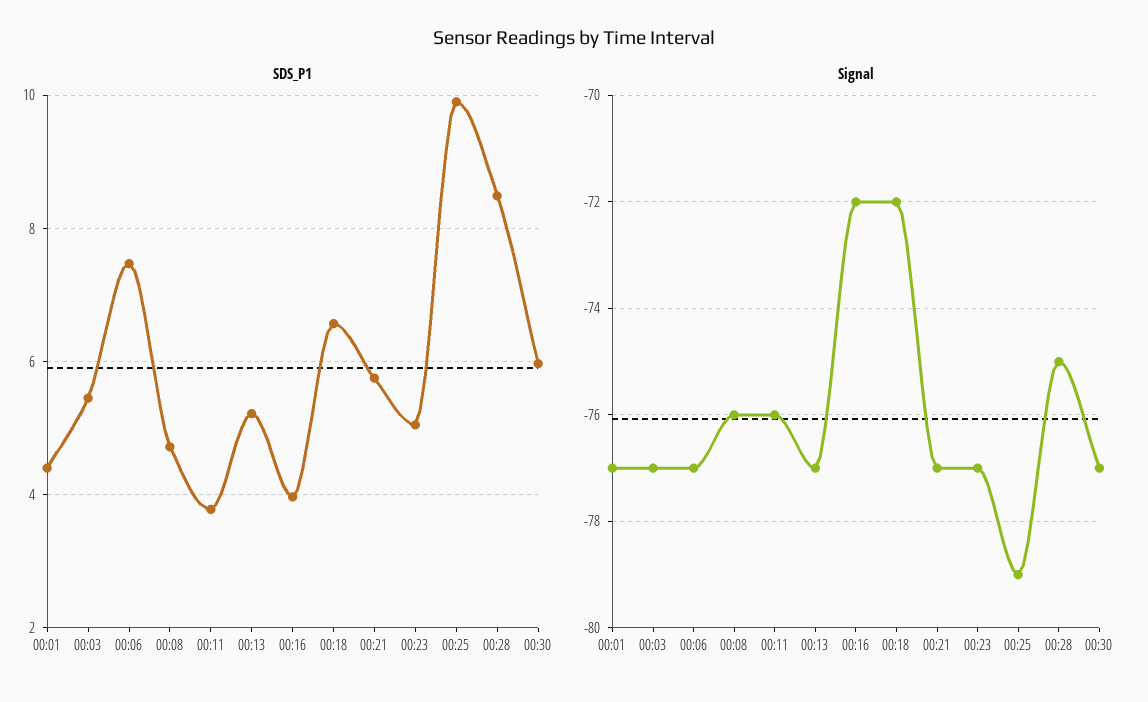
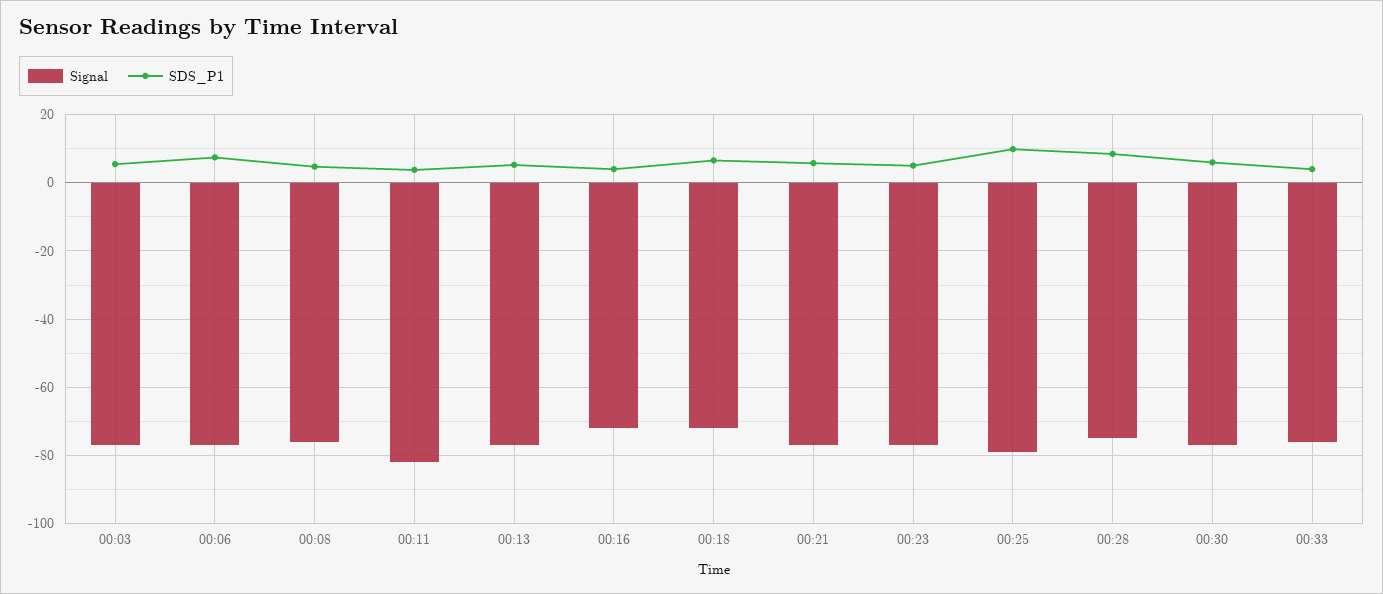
SDS_P1, 00:01: 4.4 -> none
Signal, 00:01: -77 -> none
Signal, 00:11: -76 -> -82
Signal, 00:33: none -> -76
SDS_P1, 00:33: none -> 4

